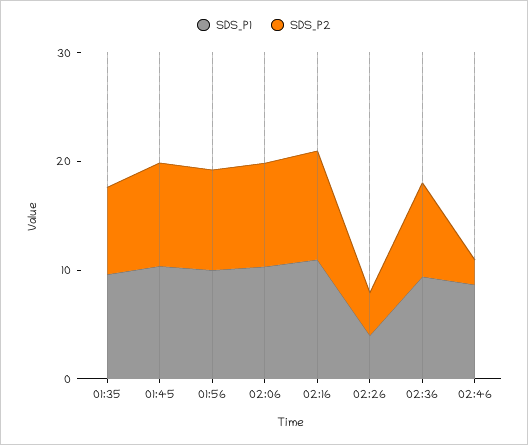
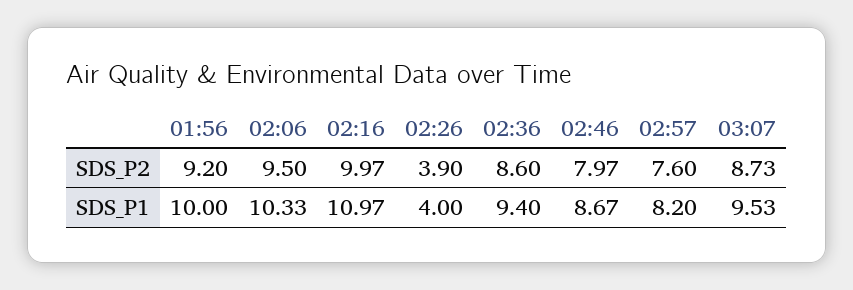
SDS_P1, 01:35: 10 -> none
SDS_P2, 01:35: 8 -> none
SDS_P1, 01:45: 10 -> none
SDS_P2, 01:45: 10 -> none
SDS_P2, 02:46: 2 -> 7.97
SDS_P2, 02:57: none -> 7.6
SDS_P2, 03:07: none -> 8.73
SDS_P1, 02:57: none -> 8.2
SDS_P1, 03:07: none -> 9.53

